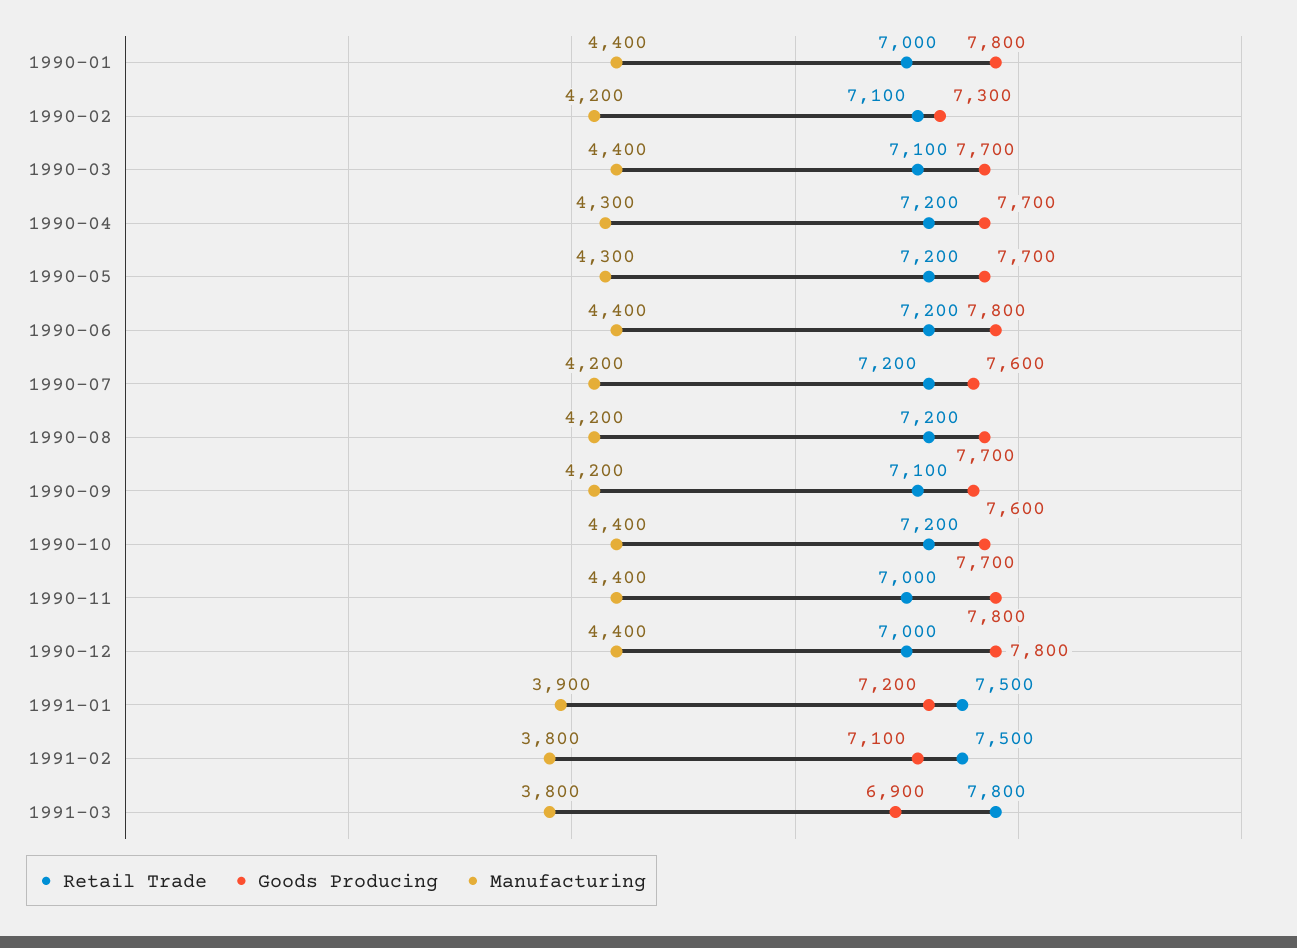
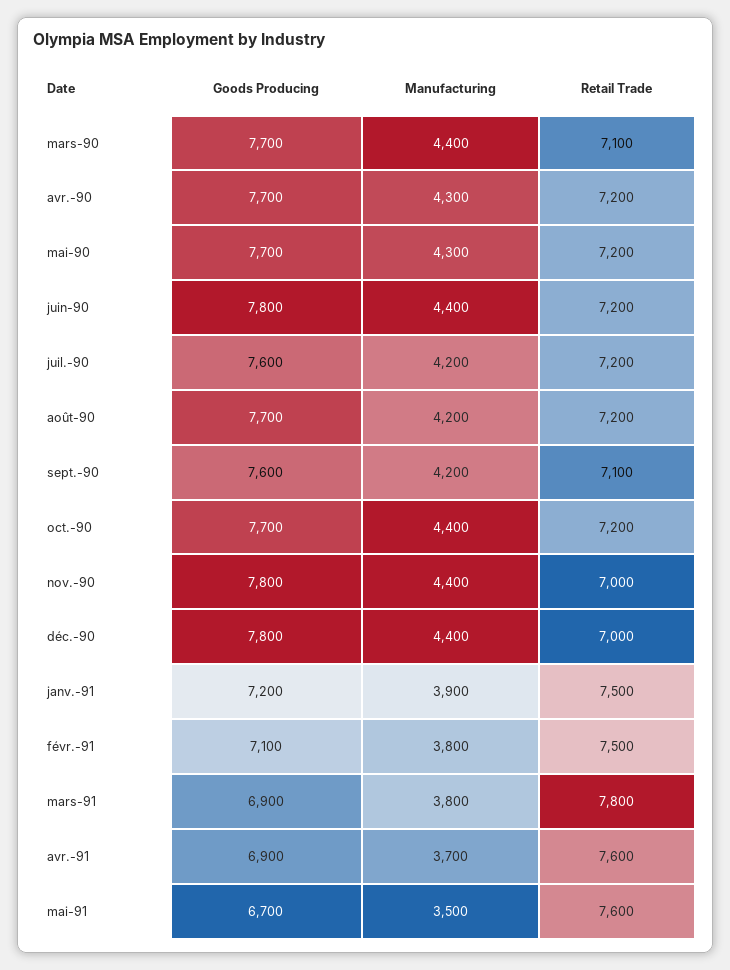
Retail Trade, 1990-01: 7000 -> none
Goods Producing, 1990-01: 7800 -> none
Manufacturing, 1990-01: 4400 -> none
Retail Trade, 1990-02: 7100 -> none
Goods Producing, 1990-02: 7300 -> none
Manufacturing, 1990-02: 4200 -> none
Goods Producing, avr.-91: none -> 6900
Manufacturing, avr.-91: none -> 3700
Retail Trade, avr.-91: none -> 7600
Goods Producing, mai-91: none -> 6700
Manufacturing, mai-91: none -> 3500
Retail Trade, mai-91: none -> 7600

